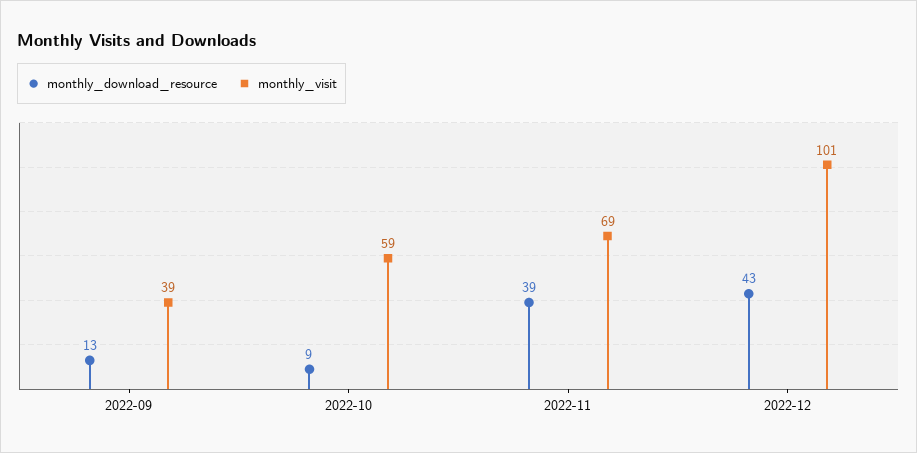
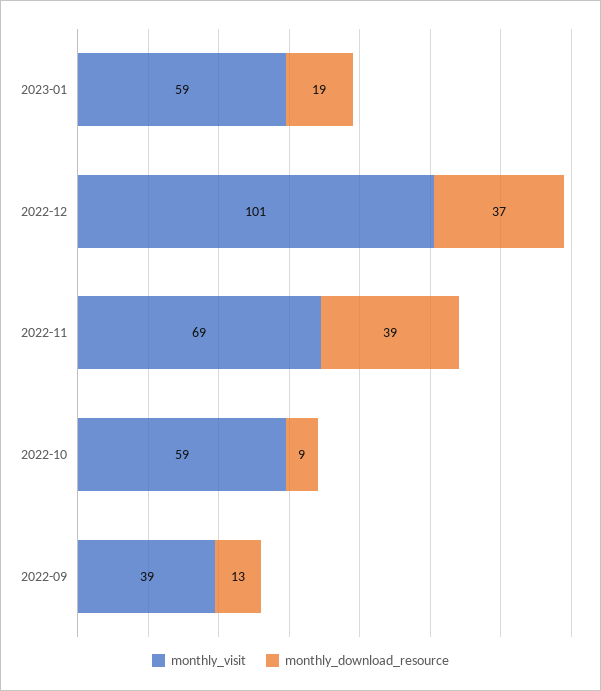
monthly_download_resource, 2022-12: 43 -> 37
monthly_visit, 2023-01: none -> 59
monthly_download_resource, 2023-01: none -> 19

